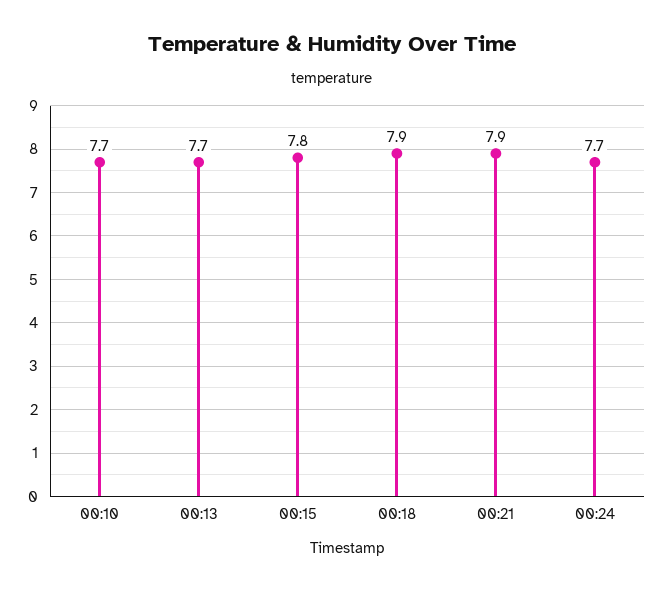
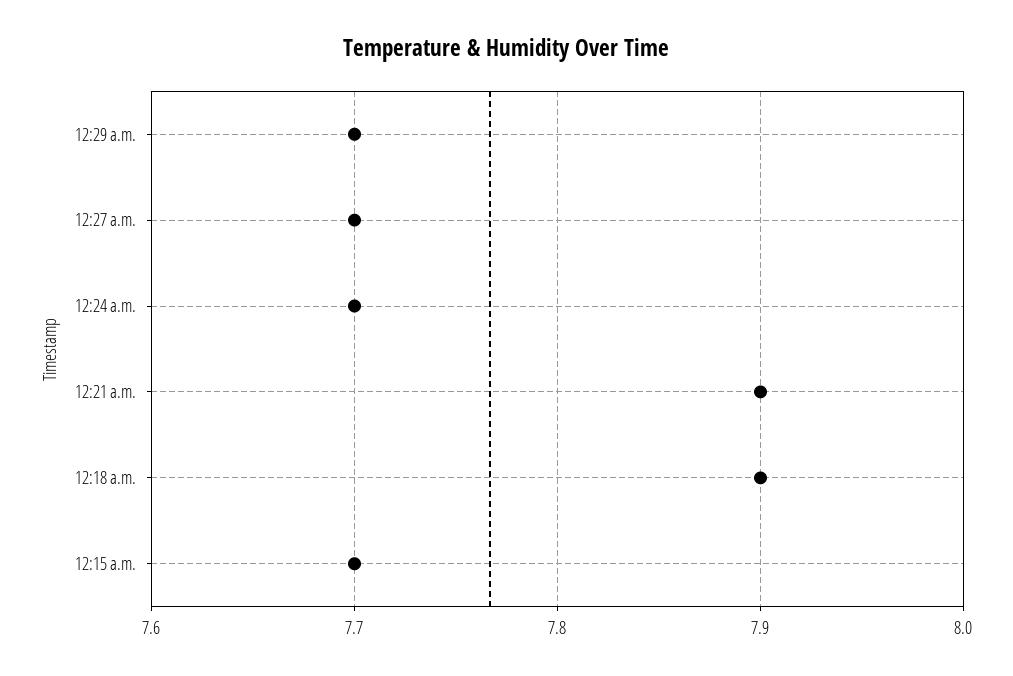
00:10: 7.7 -> none
00:13: 7.7 -> none
00:15: 7.8 -> 7.7
12:29 a.m.: none -> 7.7
12:27 a.m.: none -> 7.7

